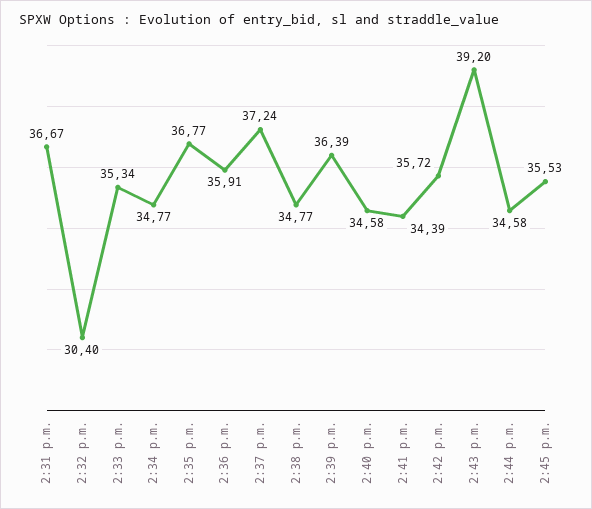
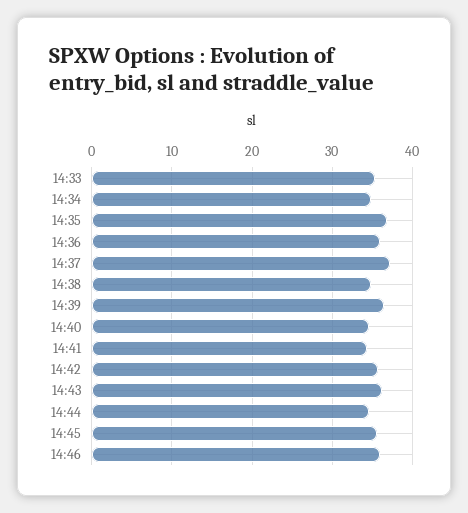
2:31 p.m.: 36.67 -> none
2:32 p.m.: 30.4 -> none
2:43 p.m.: 39.2 -> 36
14:46: none -> 36

